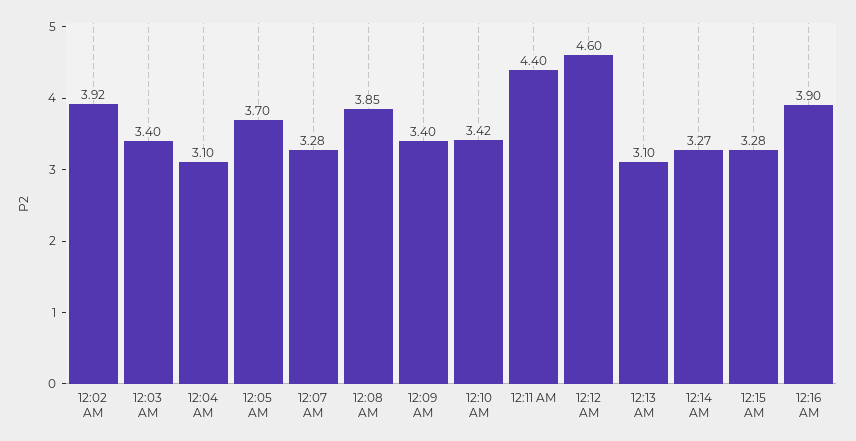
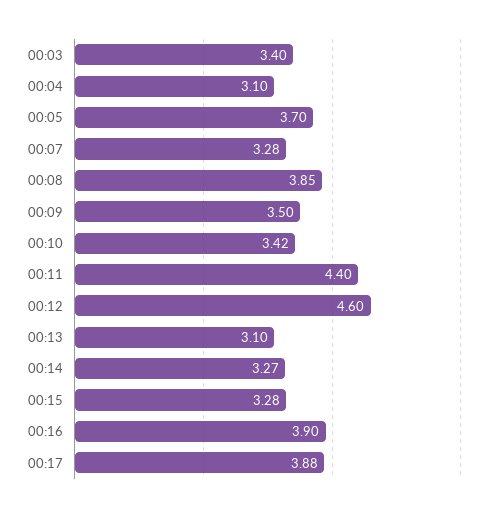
12:02 AM: 3.92 -> none
12:09 AM: 3.4 -> 3.5
00:17: none -> 3.88

